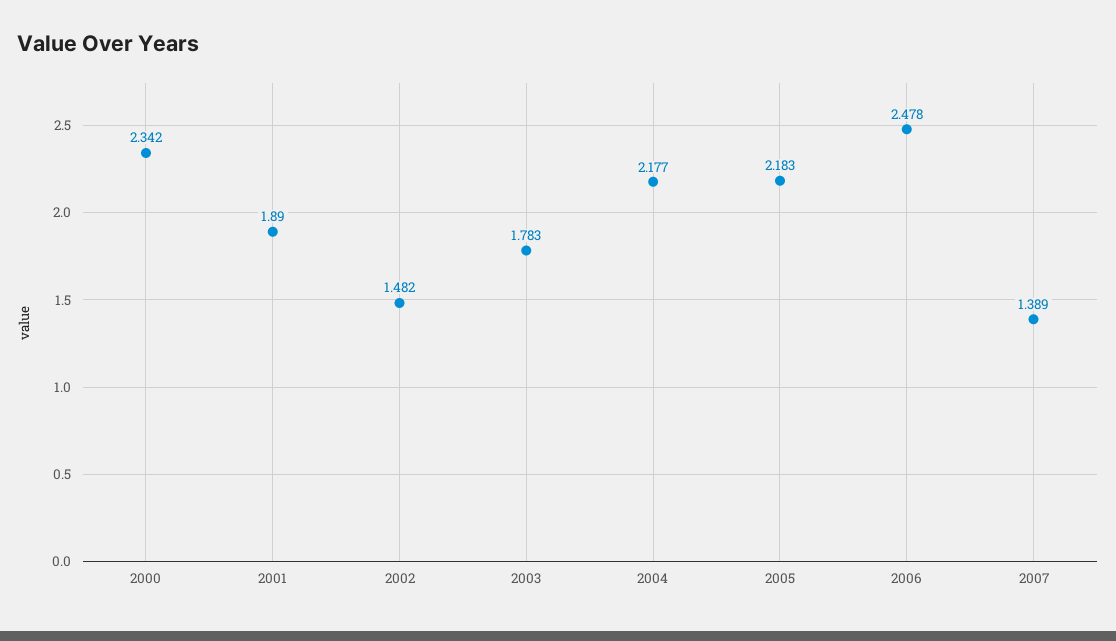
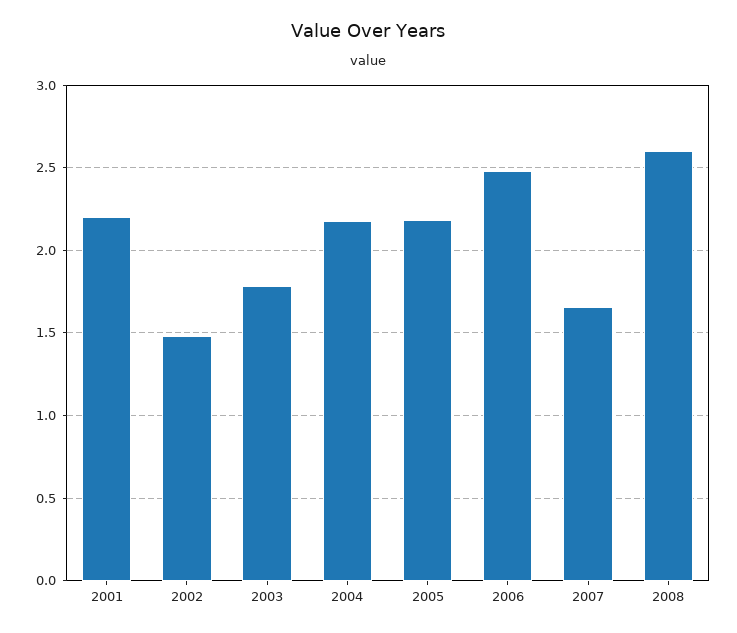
2000: 2.342 -> none
2001: 1.89 -> 2.2
2007: 1.389 -> 1.65
2008: none -> 2.6

